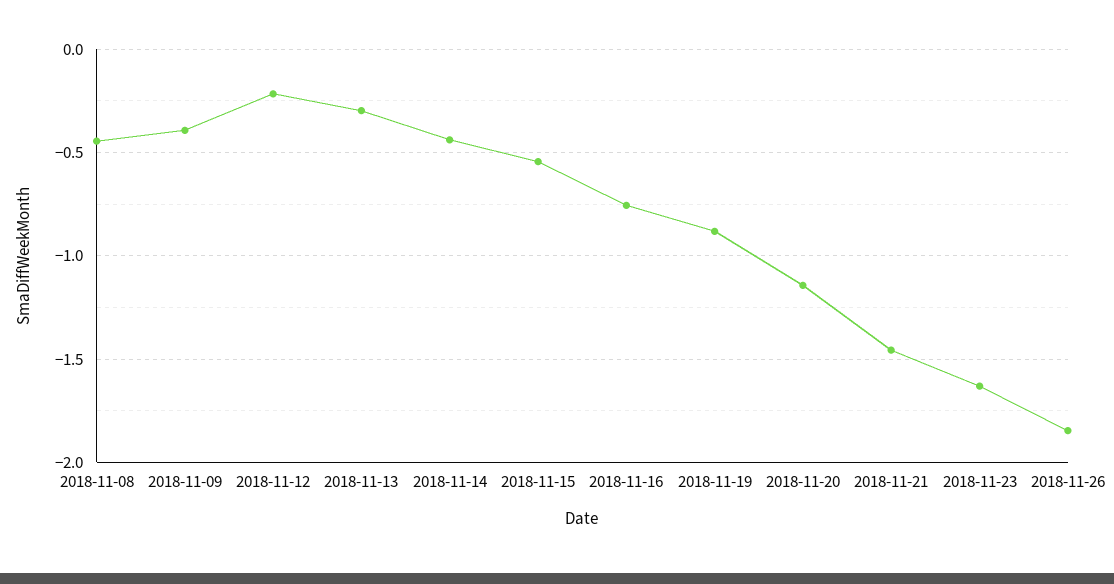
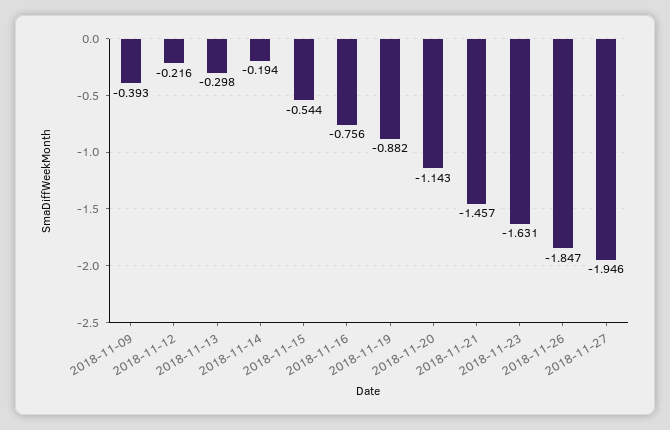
2018-11-08: -0.45 -> none
2018-11-14: -0.45 -> -0.194
2018-11-27: none -> -1.946

